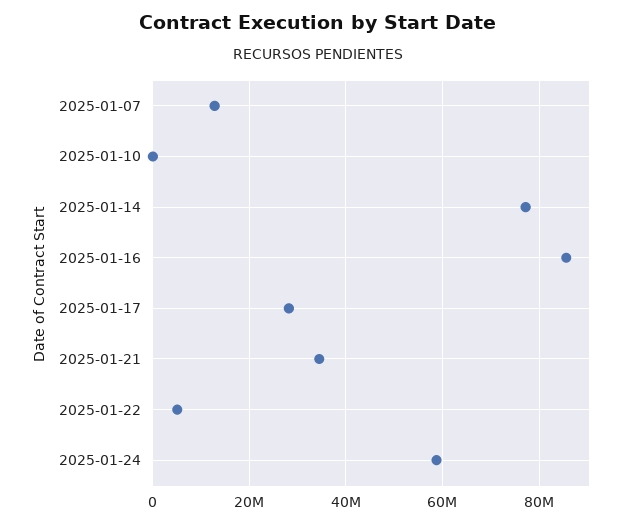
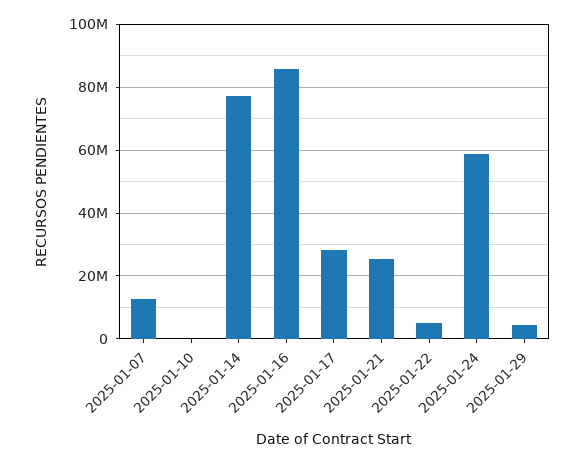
2025-01-21: 34000000 -> 26000000
2025-01-29: none -> 4000000

